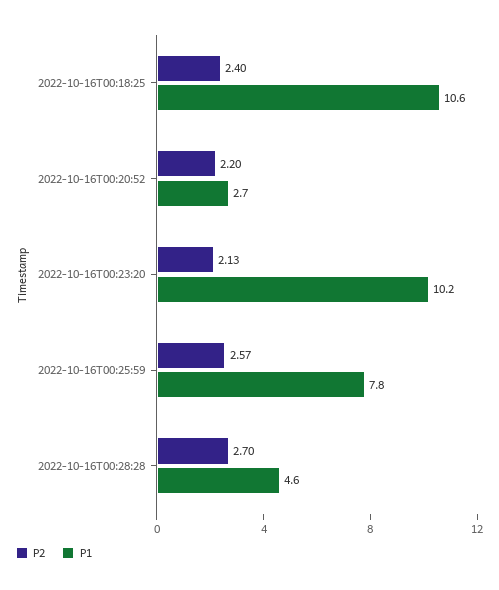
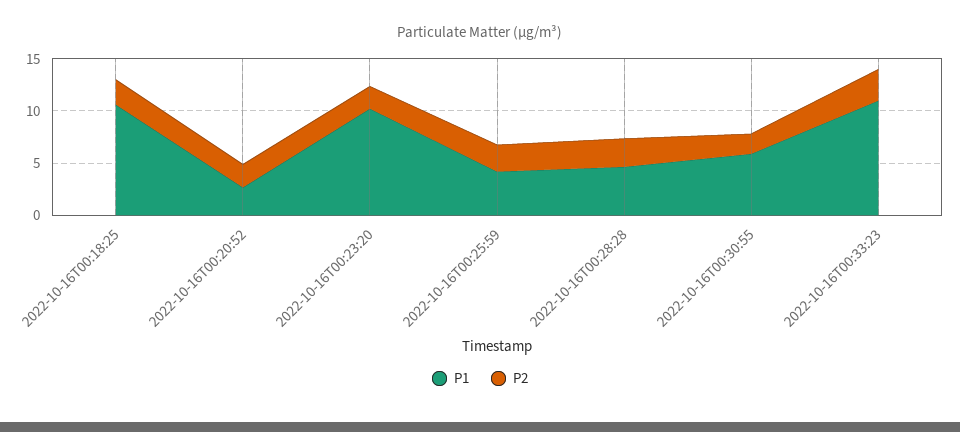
P1, 2022-10-16T00:25:59: 7.8 -> 4
P1, 2022-10-16T00:30:55: none -> 6
P2, 2022-10-16T00:30:55: none -> 2
P1, 2022-10-16T00:33:23: none -> 11
P2, 2022-10-16T00:33:23: none -> 3

